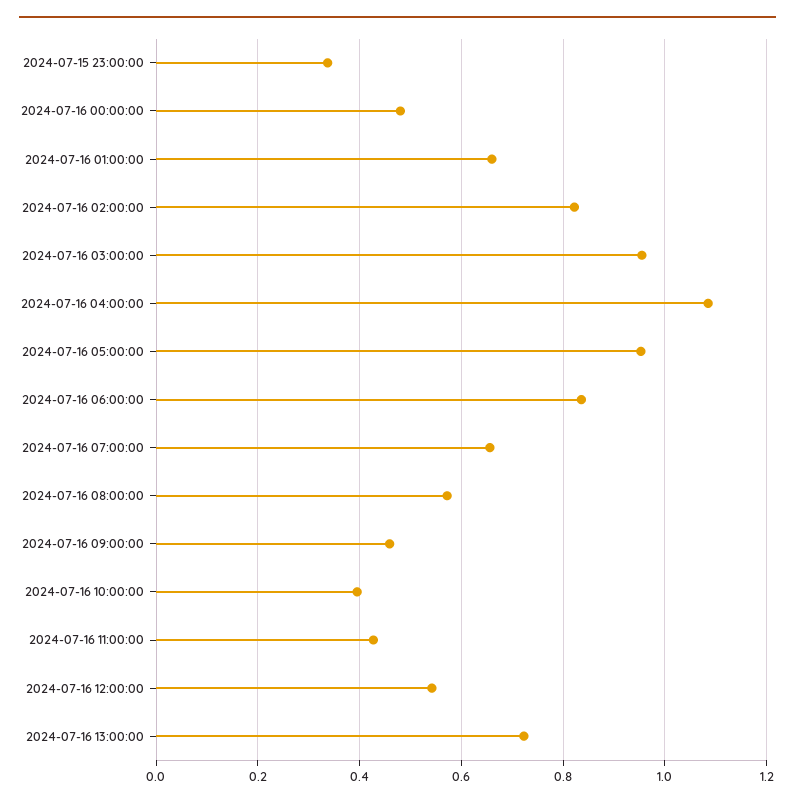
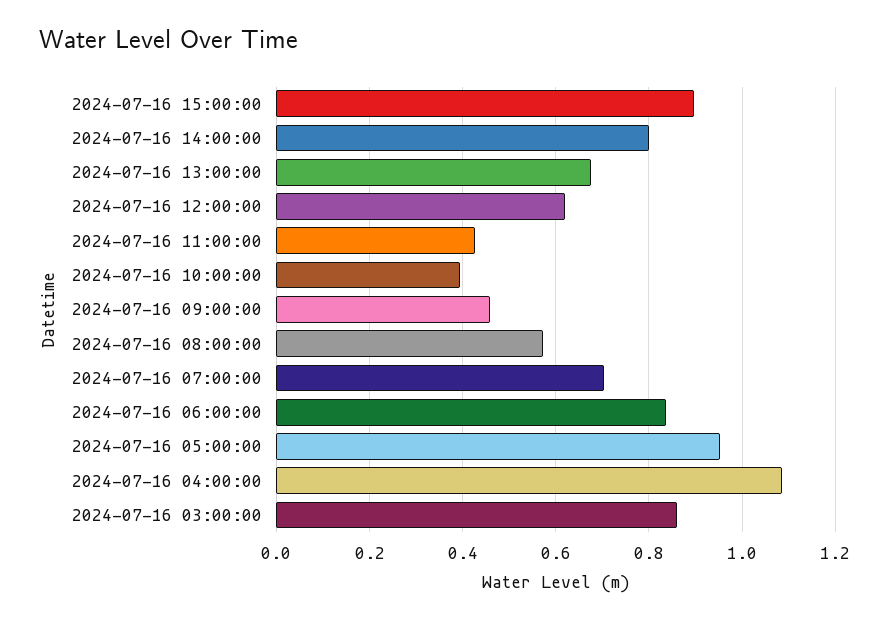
2024-07-15 23:00:00: 0.34 -> none
2024-07-16 00:00:00: 0.48 -> none
2024-07-16 01:00:00: 0.66 -> none
2024-07-16 02:00:00: 0.82 -> none
2024-07-16 03:00:00: 0.96 -> 0.86
2024-07-16 07:00:00: 0.66 -> 0.7
2024-07-16 12:00:00: 0.54 -> 0.62
2024-07-16 13:00:00: 0.72 -> 0.68
2024-07-16 15:00:00: none -> 0.9
2024-07-16 14:00:00: none -> 0.8

